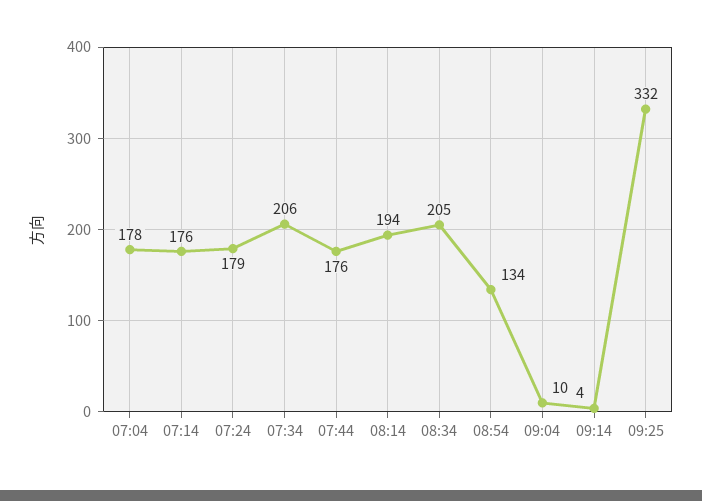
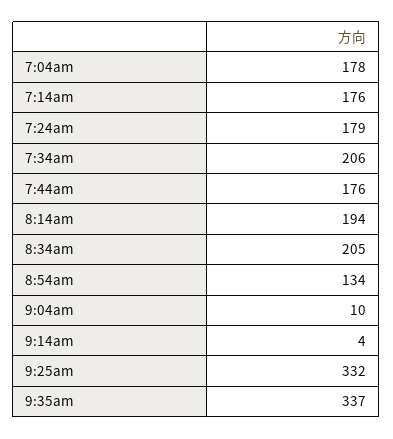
9:35am: none -> 337

